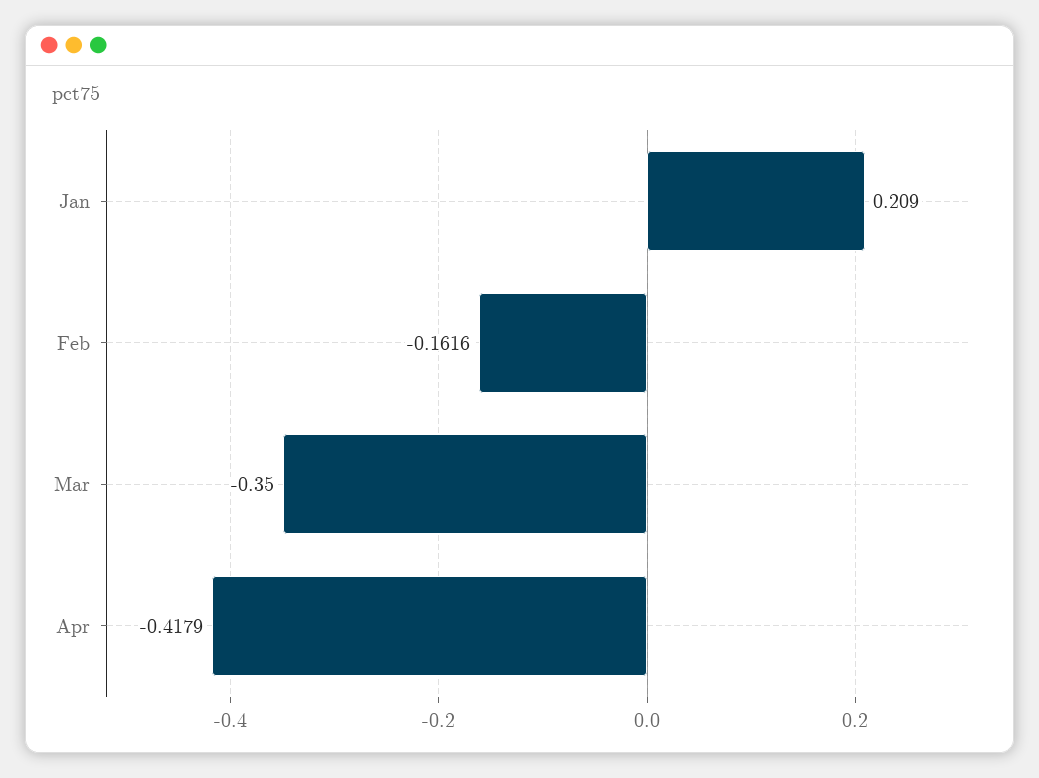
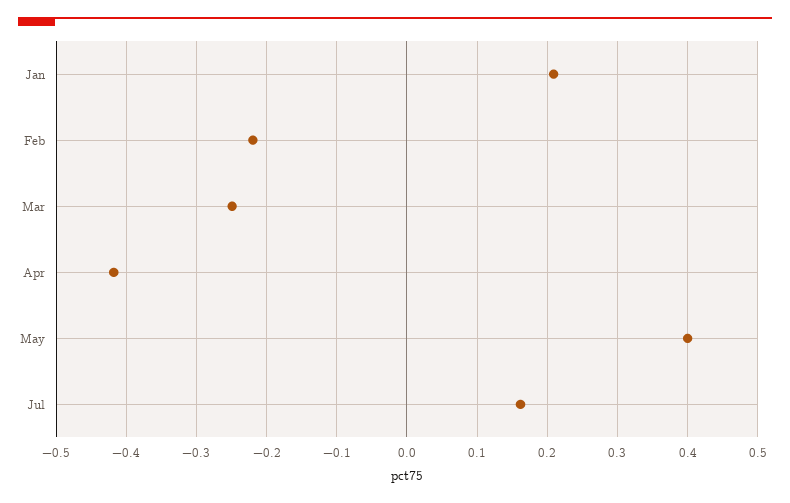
Feb: -0.1616 -> -0.22
Mar: -0.35 -> -0.25
May: none -> 0.4
Jul: none -> 0.16

